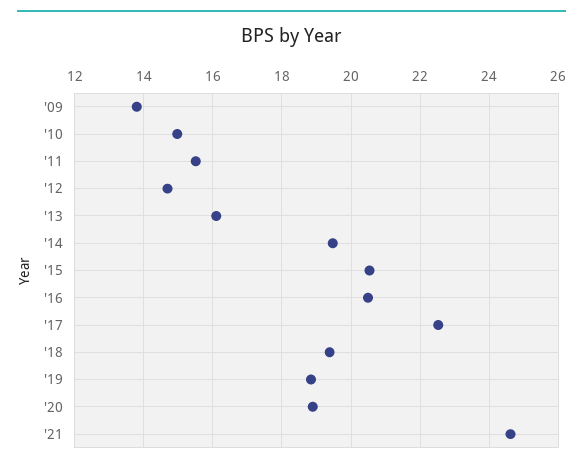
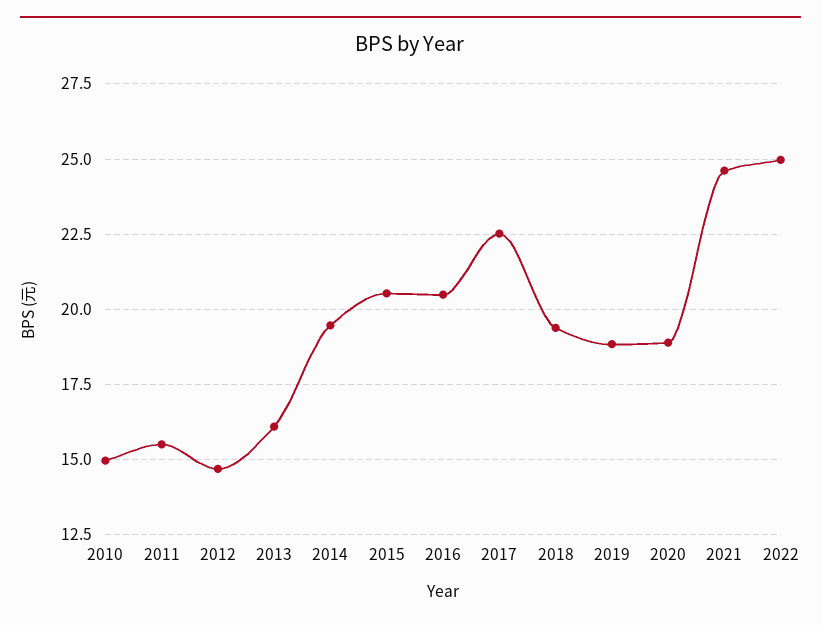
'09: 13.8 -> none
2022: none -> 25

